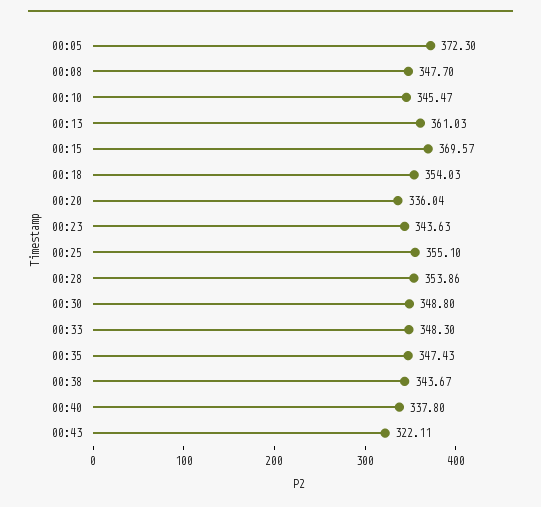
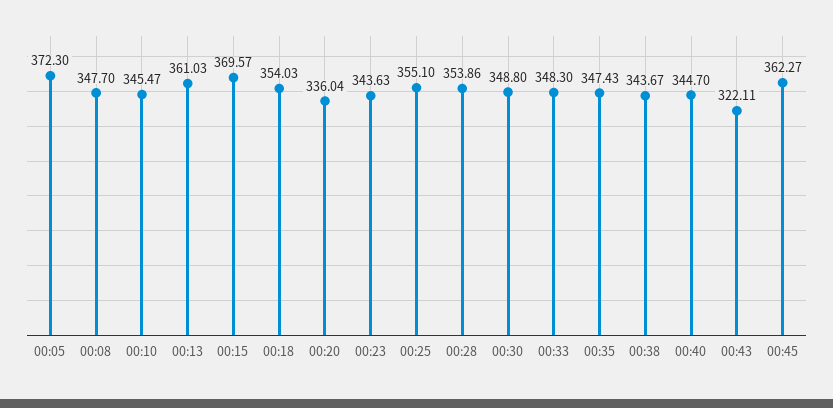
00:40: 337.8 -> 344.7
00:45: none -> 362.27

